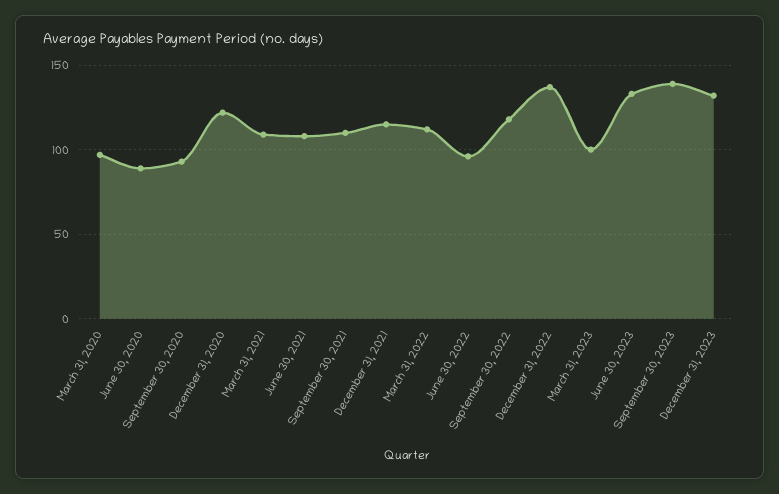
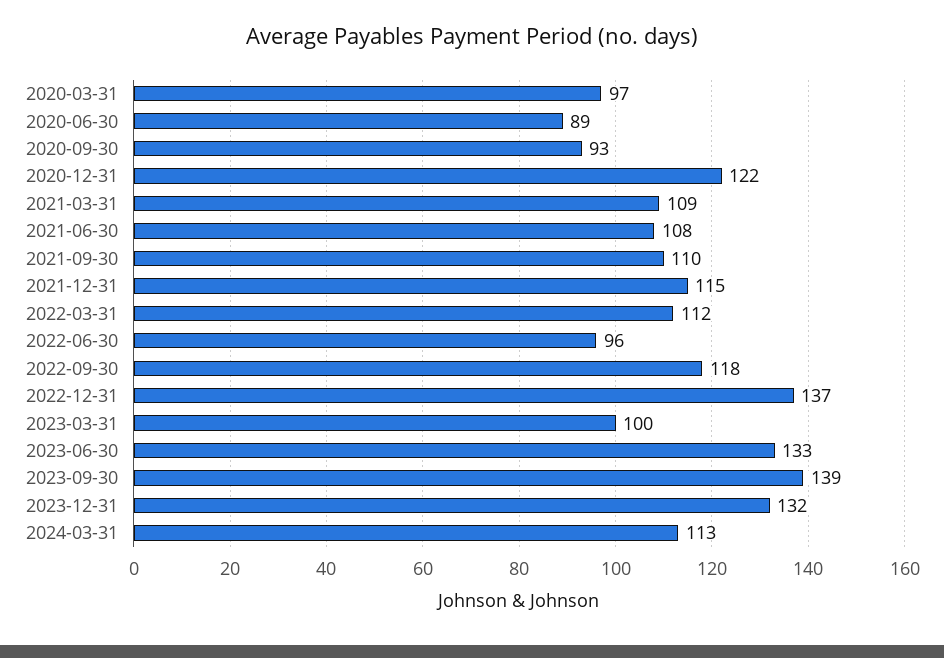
2024-03-31: none -> 113

